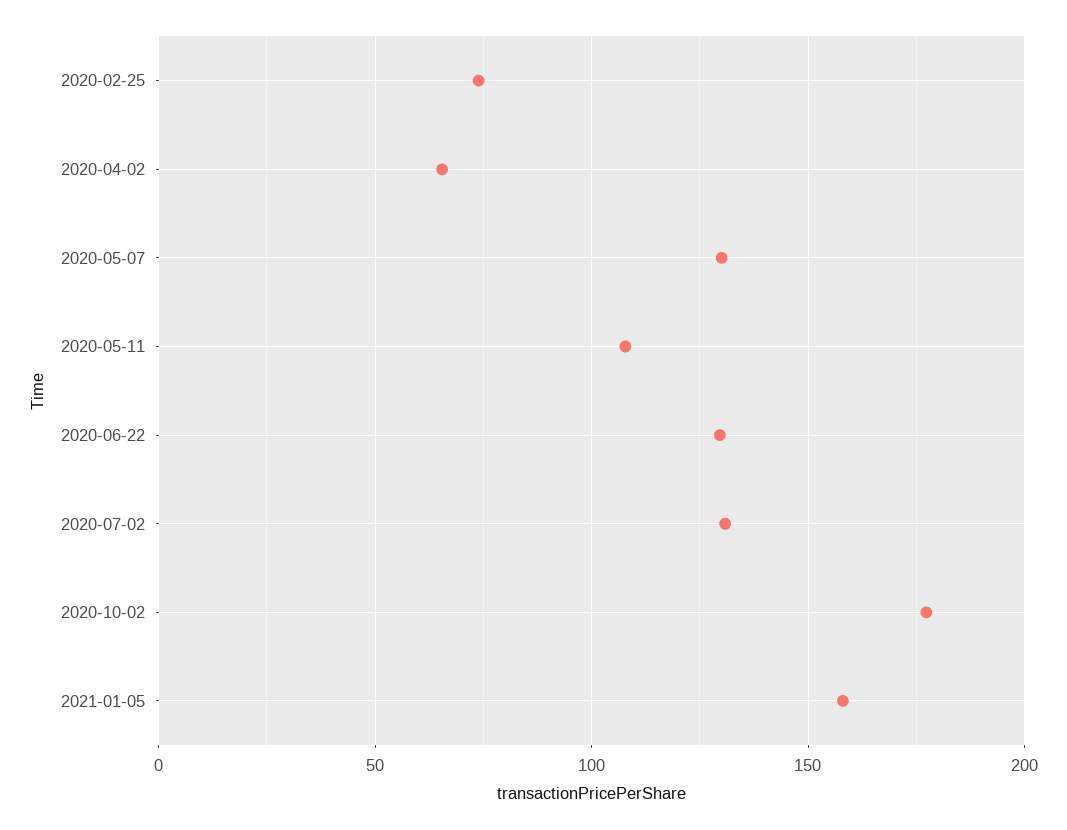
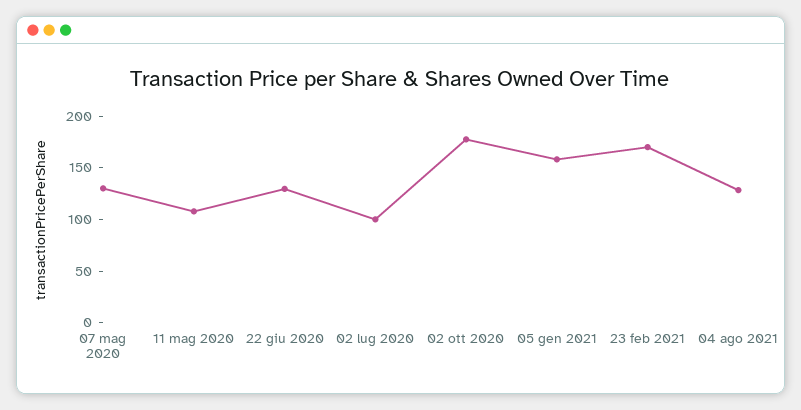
2020-02-25: 75 -> none
2020-04-02: 65 -> none
2020-07-02: 130 -> 100
23 feb 2021: none -> 170
04 ago 2021: none -> 130

